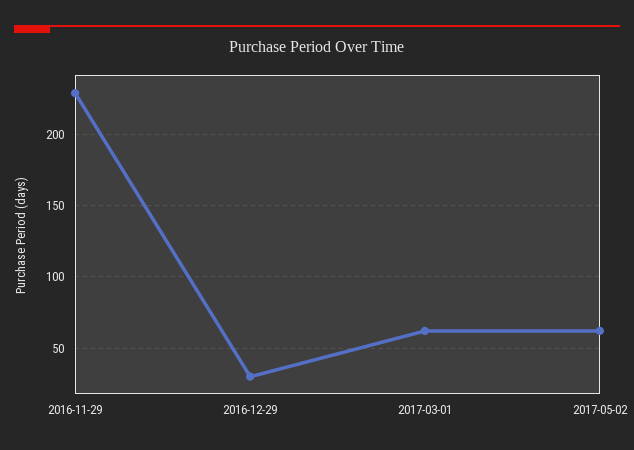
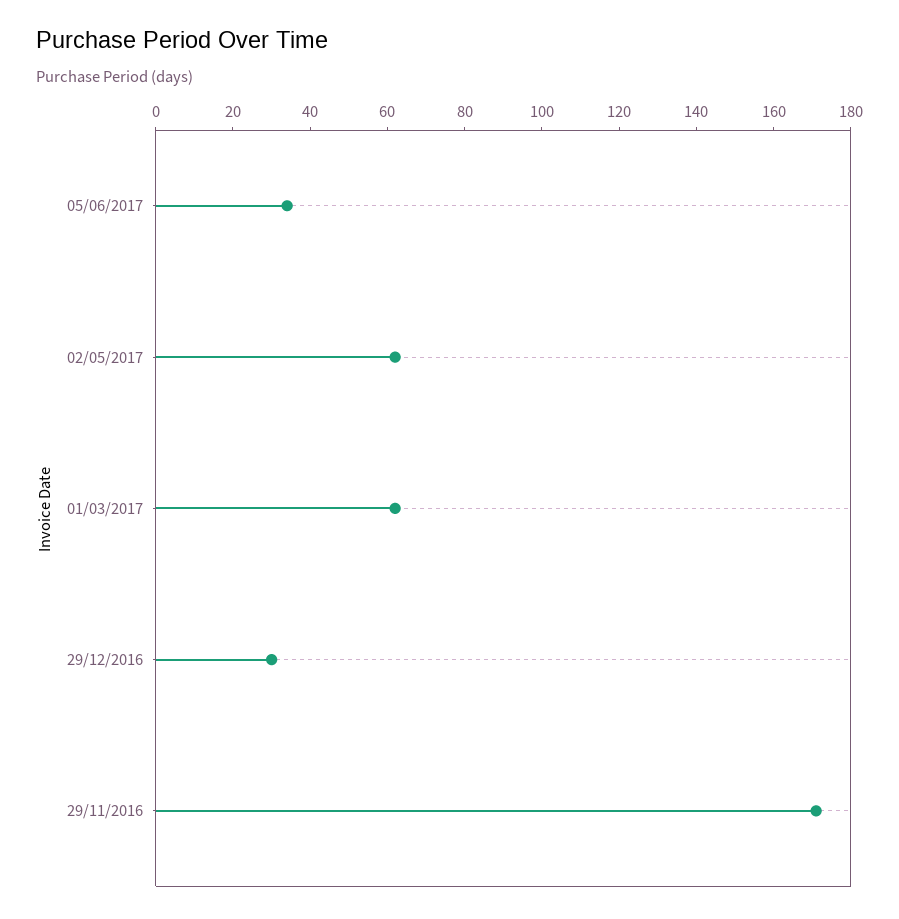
2016-11-29: 230 -> 170
05/06/2017: none -> 35

